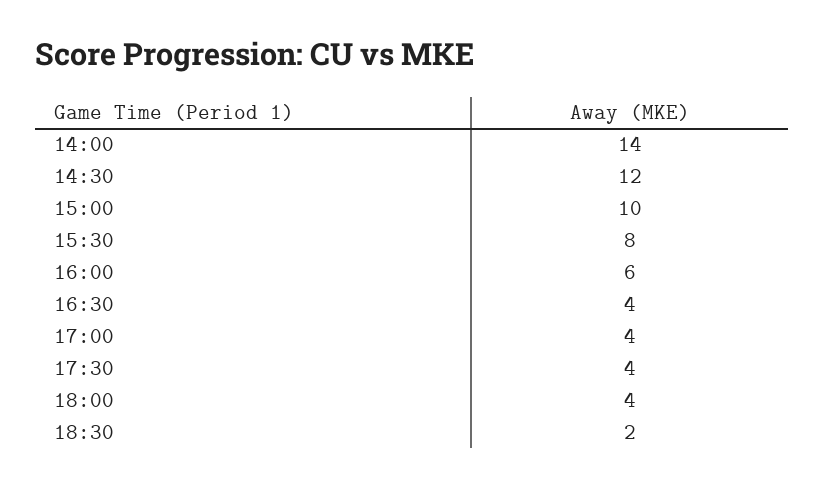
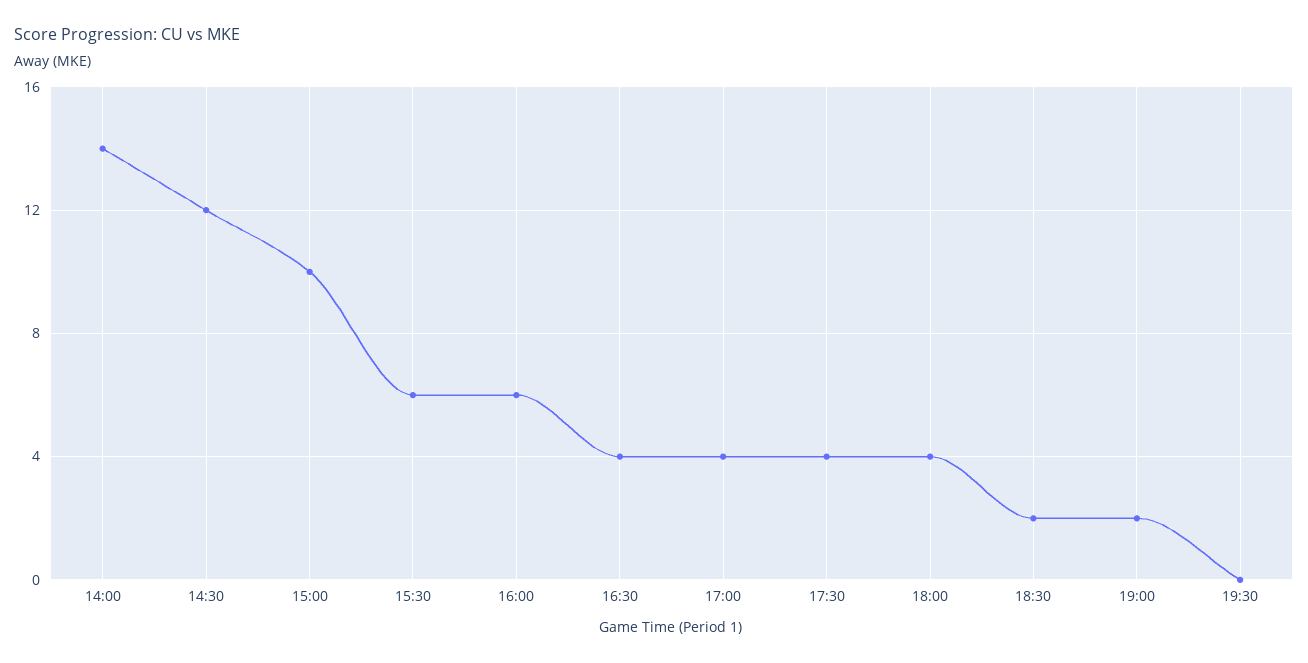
15:30: 8 -> 6
19:00: none -> 2
19:30: none -> 0

